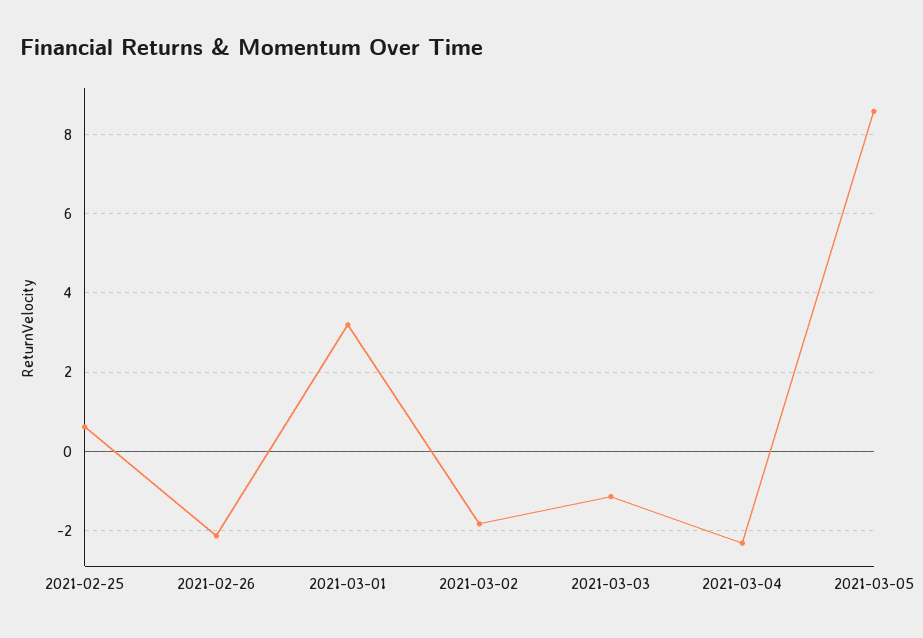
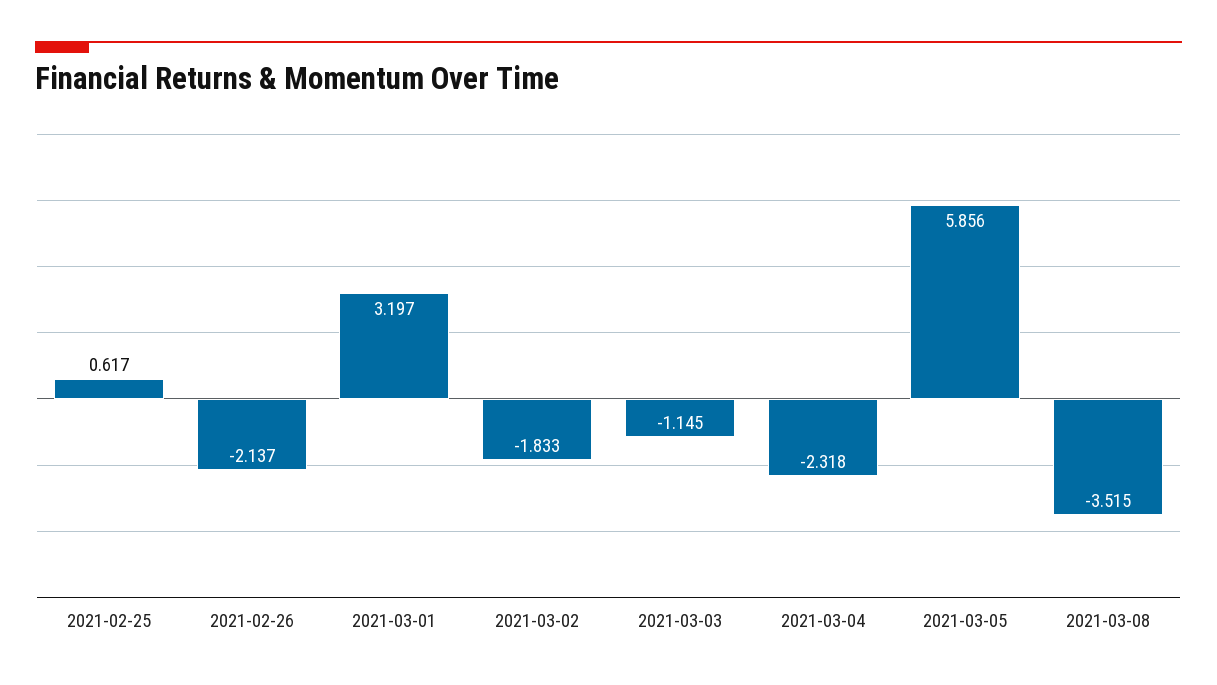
2021-03-05: 8.6 -> 5.856
2021-03-08: none -> -3.515

